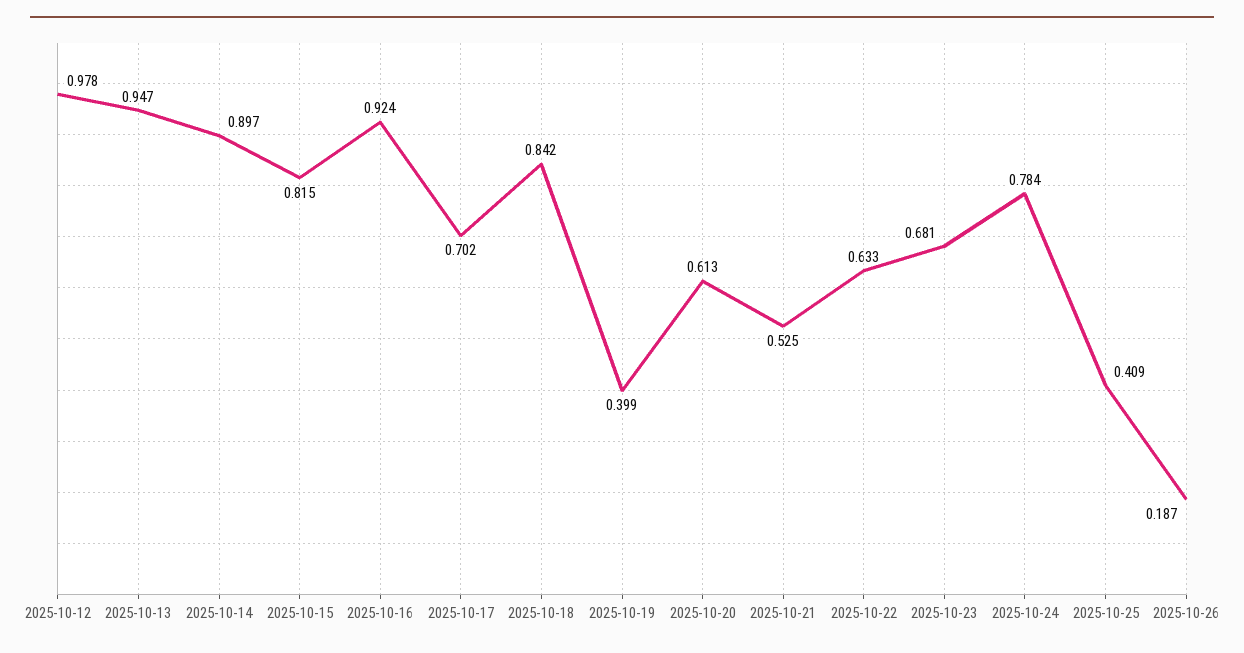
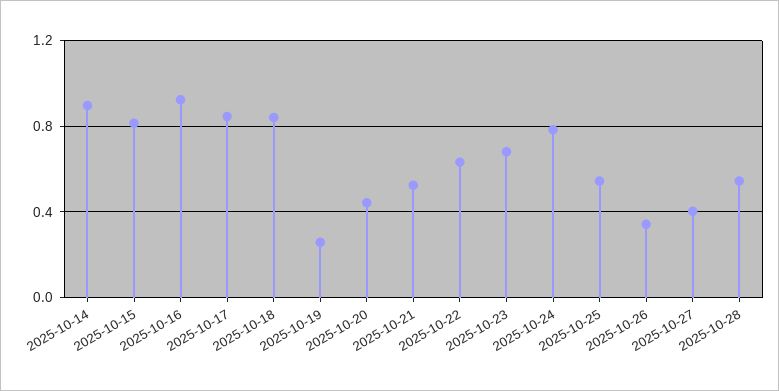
2025-10-12: 0.978 -> none
2025-10-13: 0.947 -> none
2025-10-17: 0.702 -> 0.85
2025-10-19: 0.399 -> 0.25
2025-10-20: 0.613 -> 0.45
2025-10-25: 0.409 -> 0.55
2025-10-26: 0.187 -> 0.35
2025-10-27: none -> 0.4
2025-10-28: none -> 0.55

